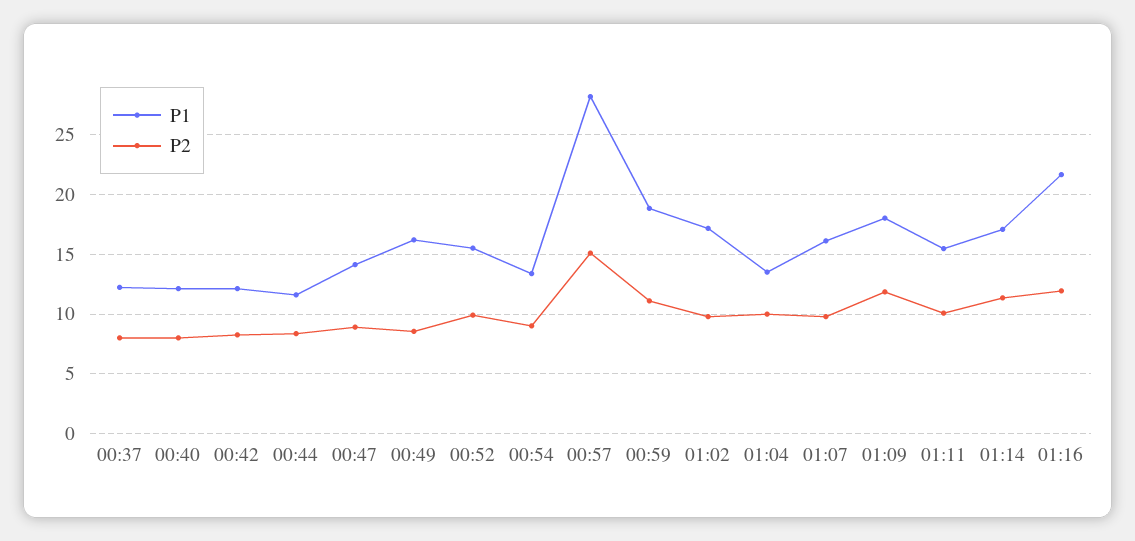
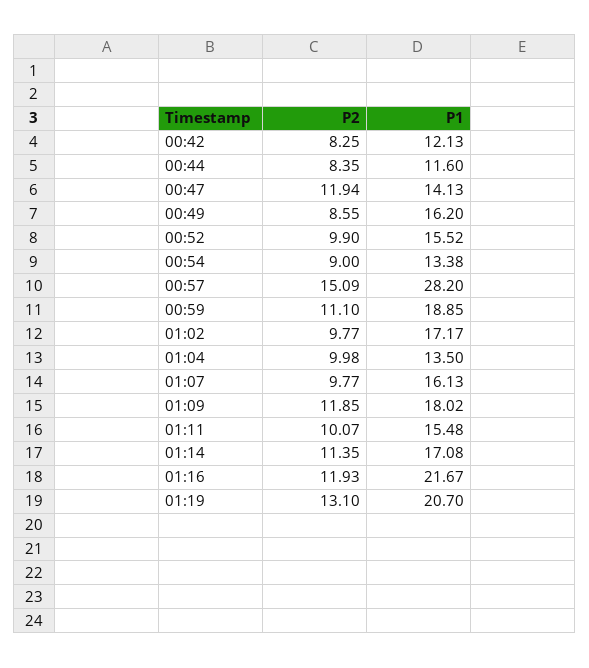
P1, 00:37: 12 -> none
P2, 00:37: 8 -> none
P1, 00:40: 12 -> none
P2, 00:40: 8 -> none
P2, 00:47: 9 -> 11.94
P2, 01:19: none -> 13.1
P1, 01:19: none -> 20.7

